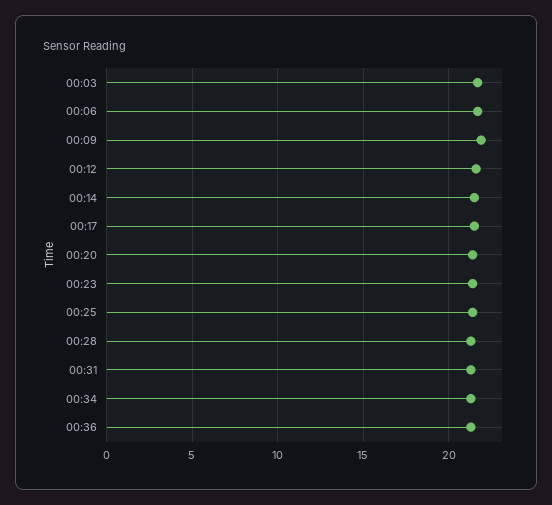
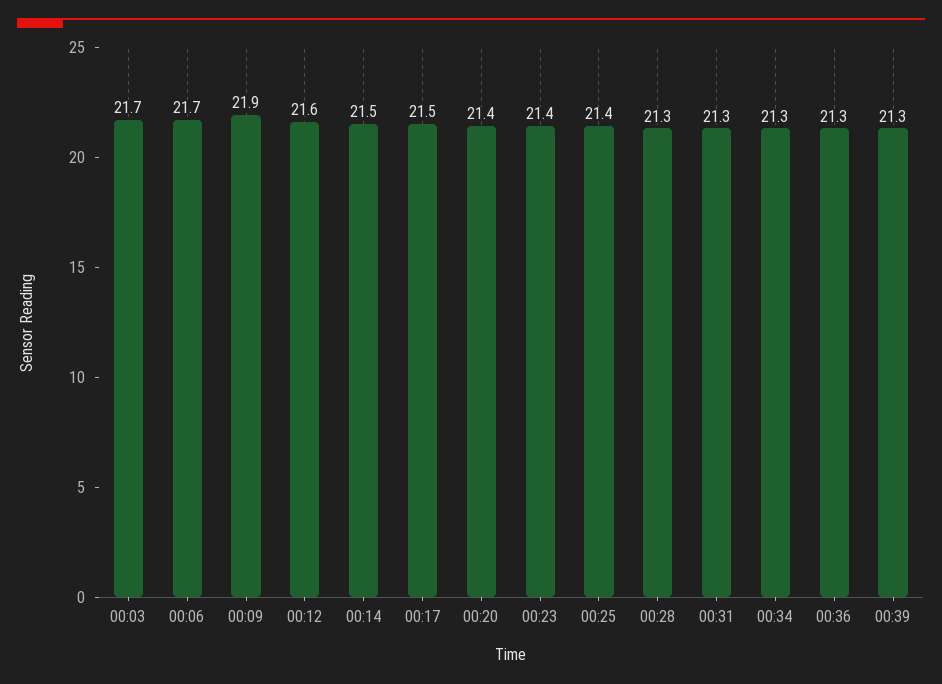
00:39: none -> 21.3

